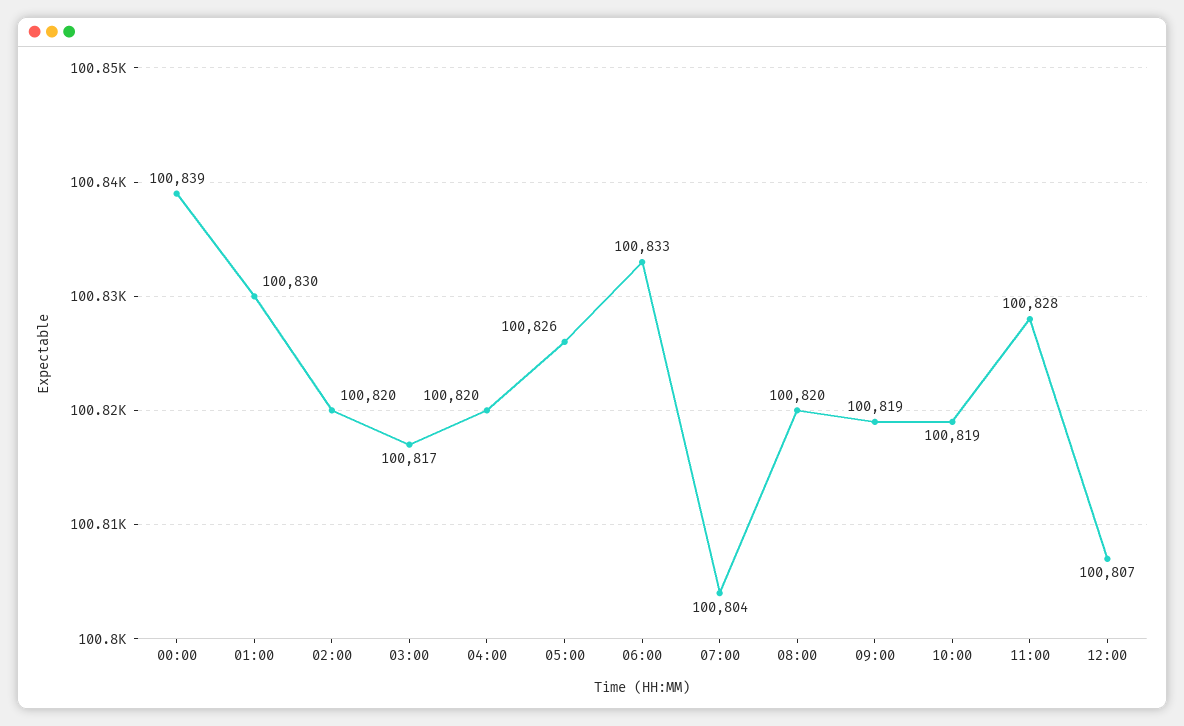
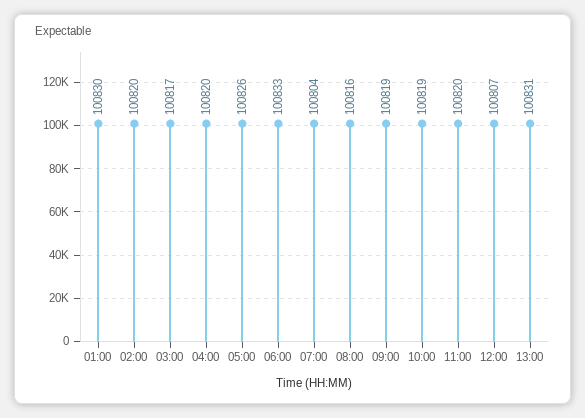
00:00: 100839 -> none
08:00: 100820 -> 100816
11:00: 100828 -> 100820
13:00: none -> 100831

